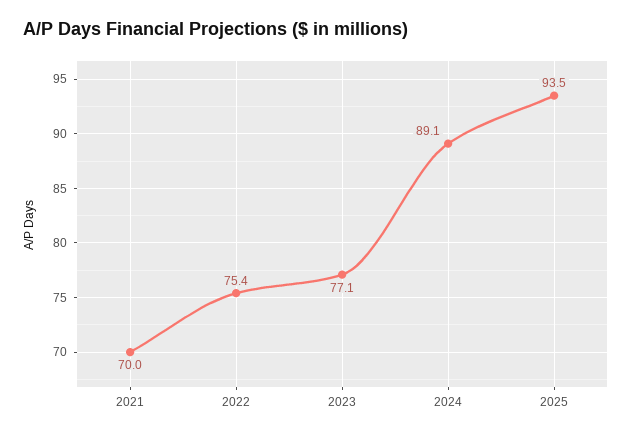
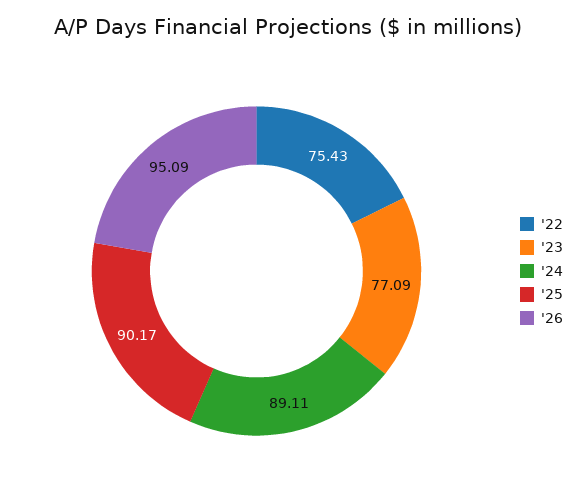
2021: 70 -> none
2025: 93.5 -> 90.17
'26: none -> 95.09

